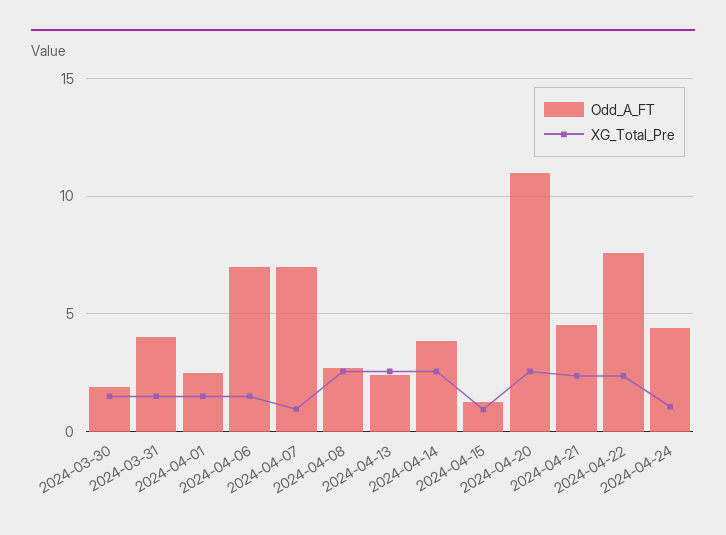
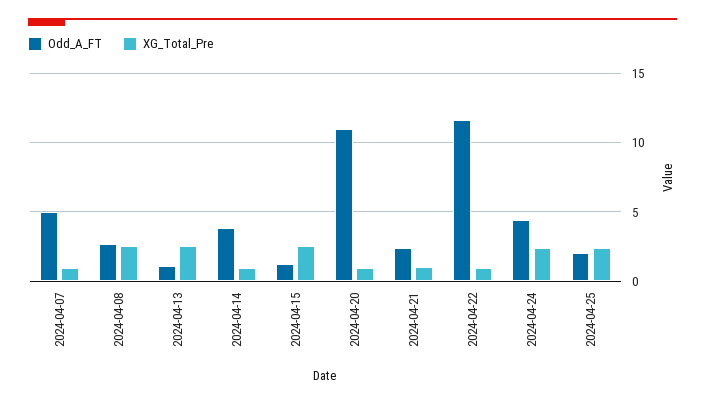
Odd_A_FT, 2024-03-30: 2 -> none
XG_Total_Pre, 2024-03-30: 1.5 -> none
Odd_A_FT, 2024-03-31: 4 -> none
XG_Total_Pre, 2024-03-31: 1.5 -> none
Odd_A_FT, 2024-04-01: 2.5 -> none
XG_Total_Pre, 2024-04-01: 1.5 -> none
Odd_A_FT, 2024-04-06: 7 -> none
XG_Total_Pre, 2024-04-06: 1.5 -> none
Odd_A_FT, 2024-04-07: 7 -> 5
Odd_A_FT, 2024-04-13: 2.5 -> 1
XG_Total_Pre, 2024-04-14: 2.5 -> 1
XG_Total_Pre, 2024-04-15: 1 -> 2.5
XG_Total_Pre, 2024-04-20: 2.5 -> 1
Odd_A_FT, 2024-04-21: 4.5 -> 2.5
XG_Total_Pre, 2024-04-21: 2.5 -> 1
Odd_A_FT, 2024-04-22: 7.5 -> 11.5
XG_Total_Pre, 2024-04-22: 2.5 -> 1
XG_Total_Pre, 2024-04-24: 1 -> 2.5
Odd_A_FT, 2024-04-25: none -> 2
XG_Total_Pre, 2024-04-25: none -> 2.5

